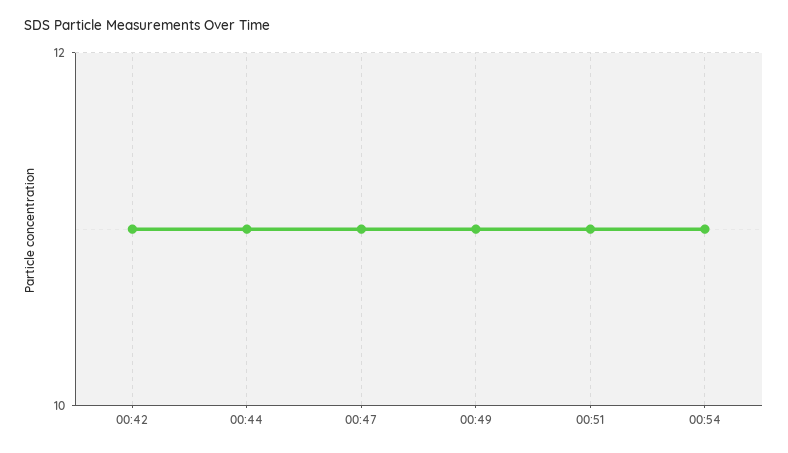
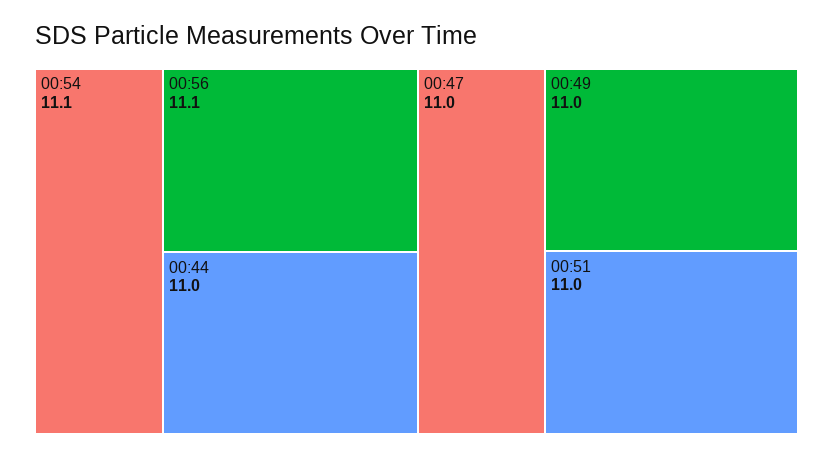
00:42: 11 -> none
00:54: 11 -> 11.1
00:56: none -> 11.1

